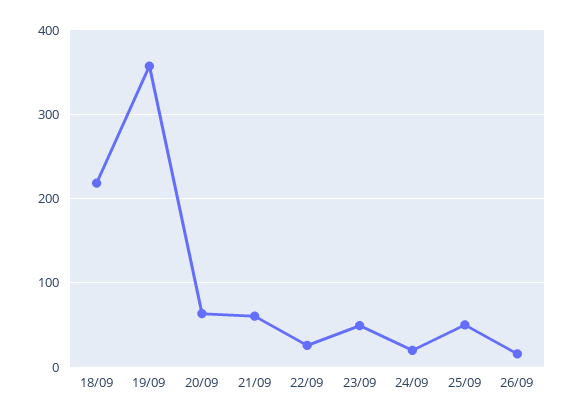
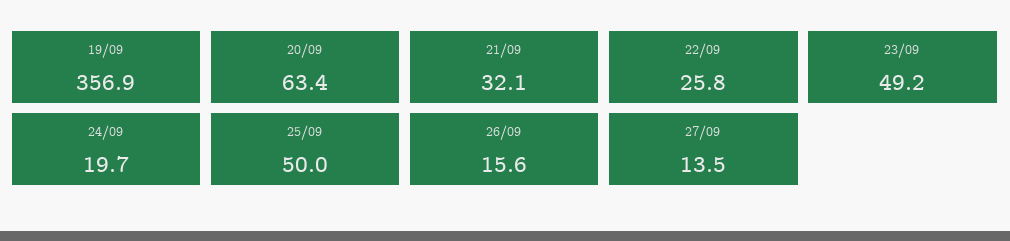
18/09: 220 -> none
21/09: 60 -> 32.1
27/09: none -> 13.5

